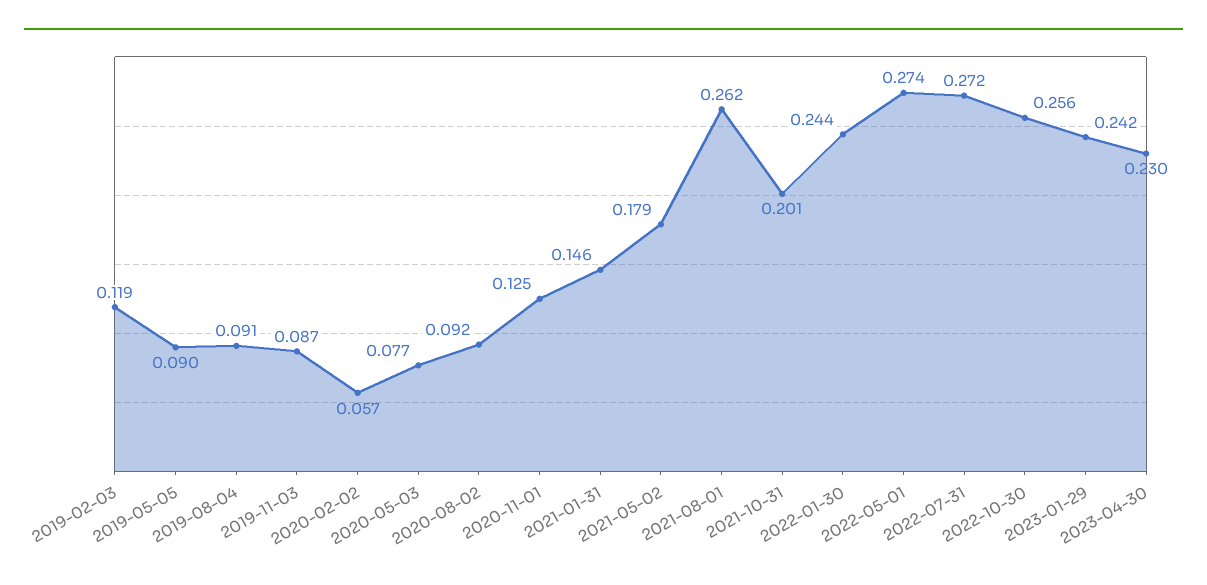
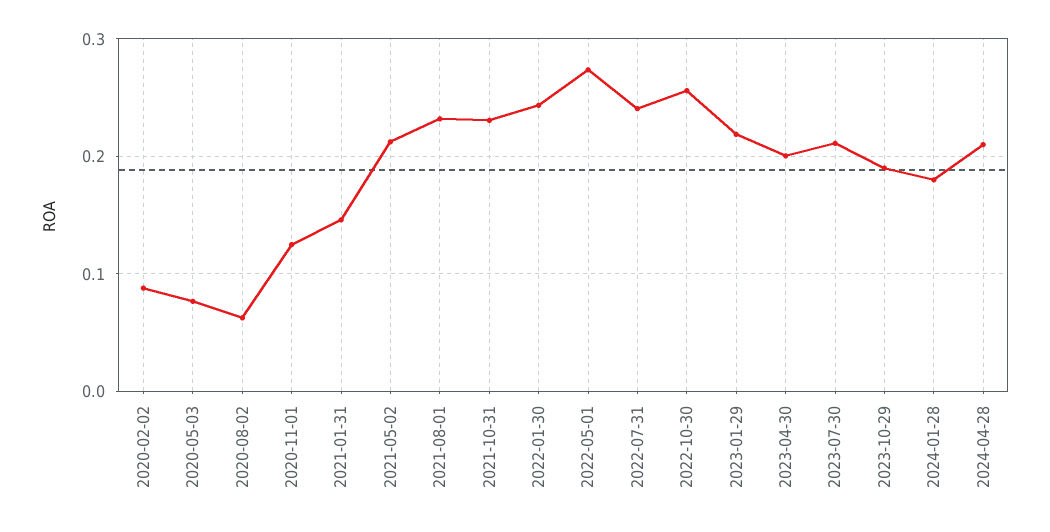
2019-02-03: 0.119 -> none
2019-05-05: 0.09 -> none
2019-08-04: 0.091 -> none
2019-11-03: 0.087 -> none
2020-02-02: 0.057 -> 0.09
2020-08-02: 0.092 -> 0.06
2021-05-02: 0.179 -> 0.21
2021-08-01: 0.262 -> 0.23
2021-10-31: 0.201 -> 0.23
2022-07-31: 0.272 -> 0.24
2023-01-29: 0.242 -> 0.22
2023-04-30: 0.23 -> 0.2
2023-07-30: none -> 0.21
2023-10-29: none -> 0.19
2024-01-28: none -> 0.18
2024-04-28: none -> 0.21

